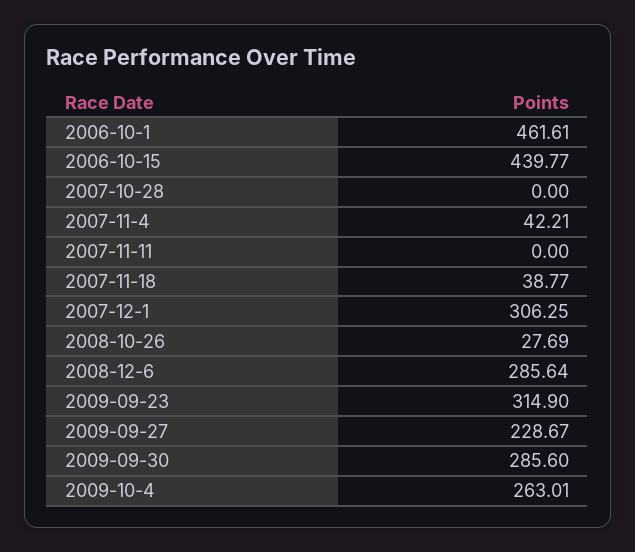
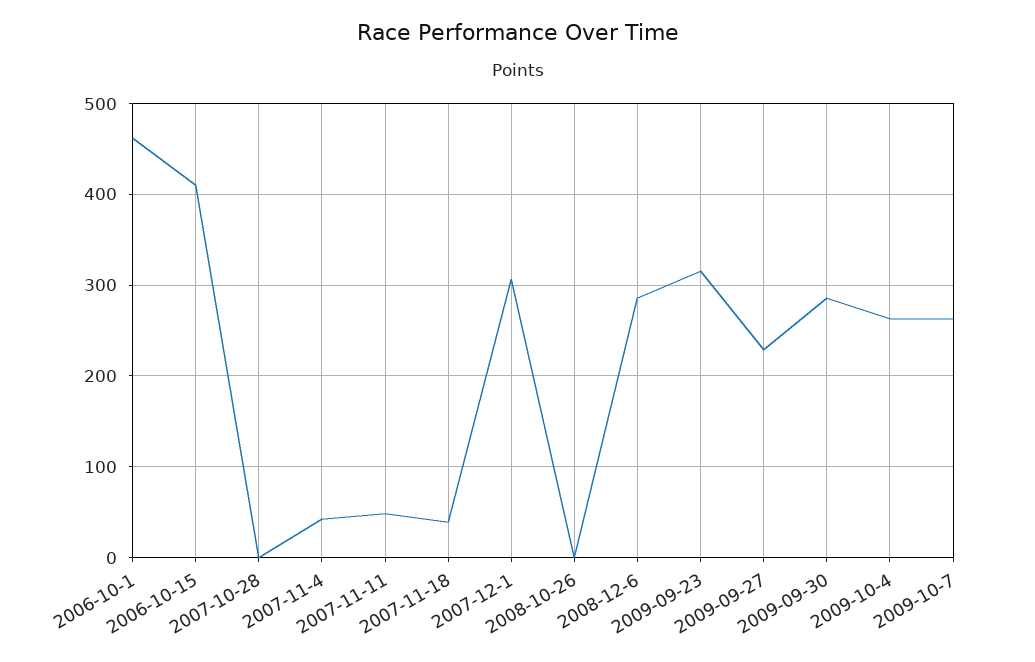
2006-10-15: 439.77 -> 410
2007-11-11: 0 -> 50
2008-10-26: 27.69 -> 0
2009-10-7: none -> 260

